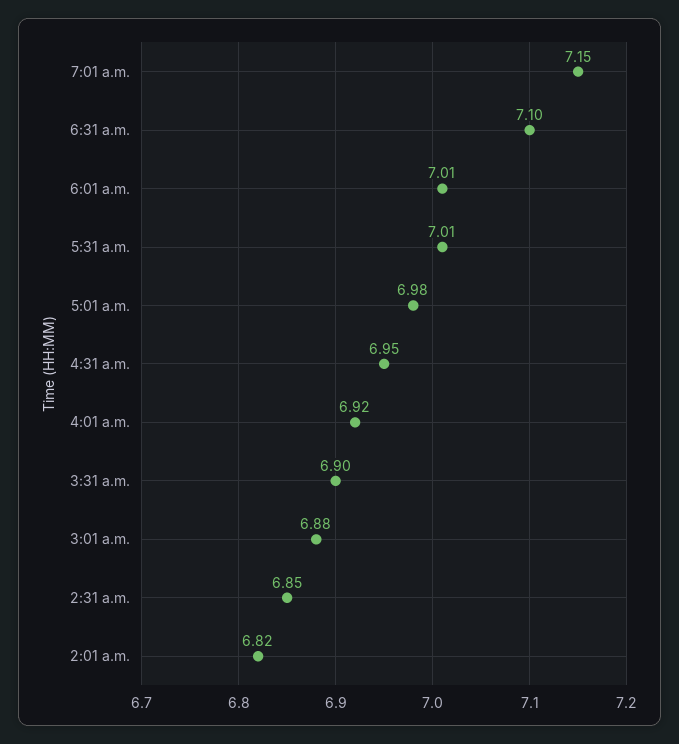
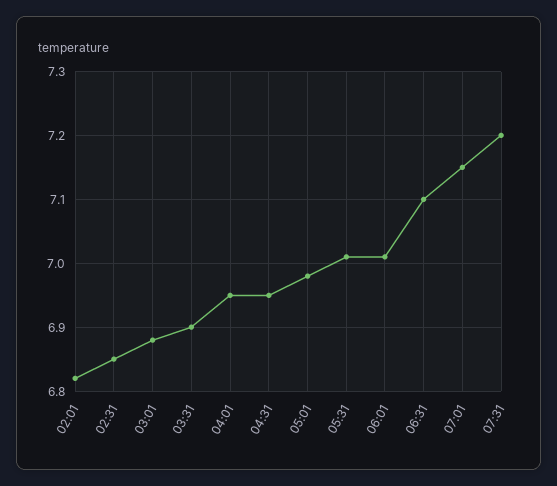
4:01 a.m.: 6.92 -> 6.95
07:31: none -> 7.2

